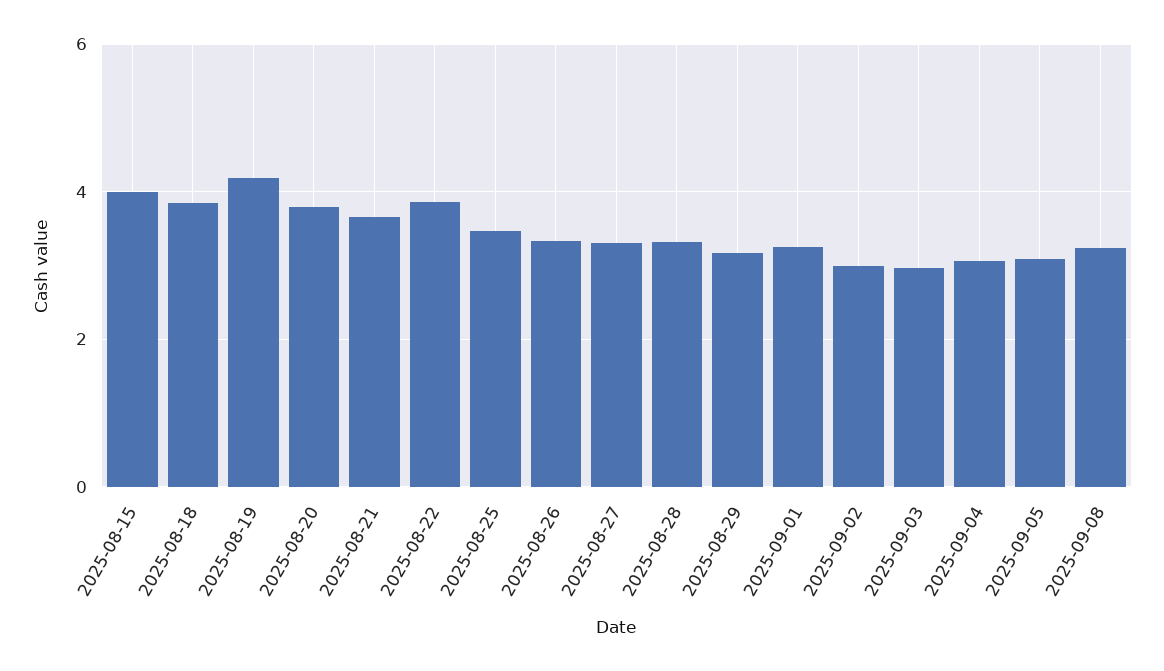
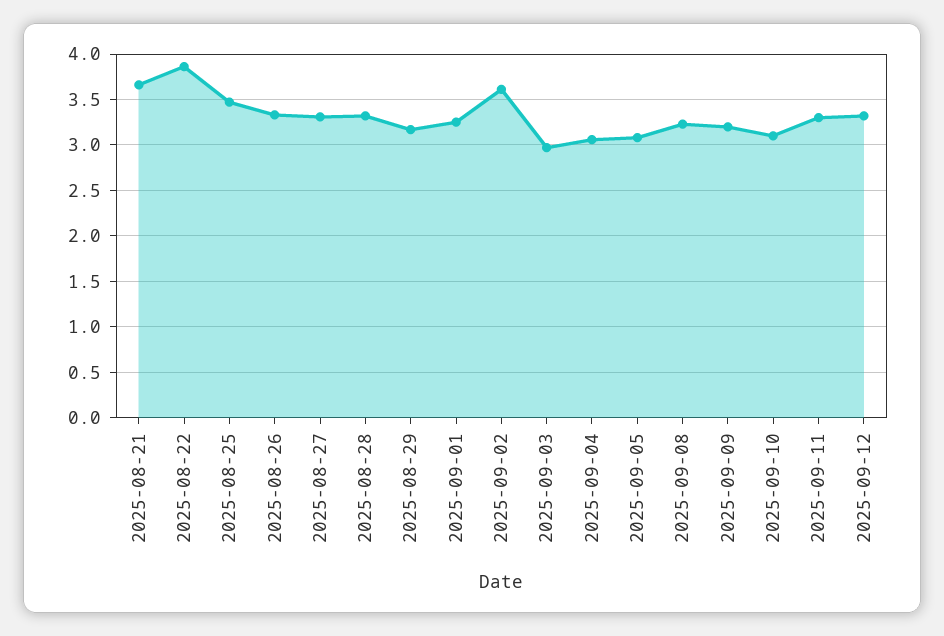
2025-08-15: 4 -> none
2025-08-18: 3.8 -> none
2025-08-19: 4.2 -> none
2025-08-20: 3.8 -> none
2025-09-02: 3 -> 3.6
2025-09-09: none -> 3.2
2025-09-10: none -> 3.1
2025-09-11: none -> 3.3
2025-09-12: none -> 3.3

